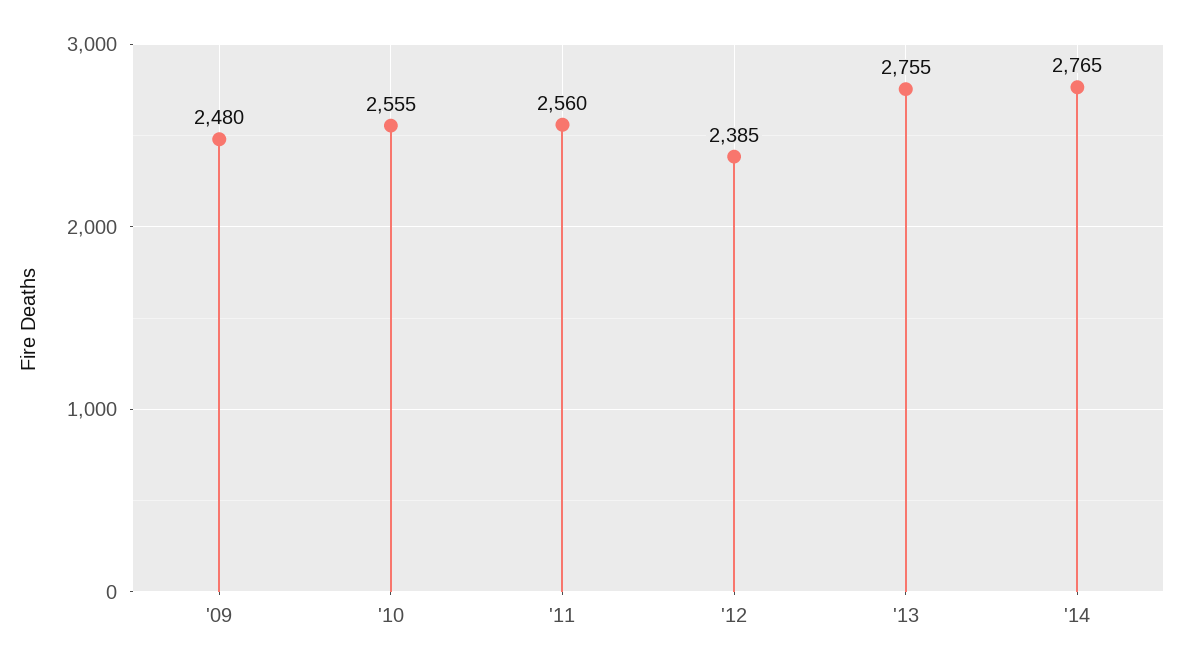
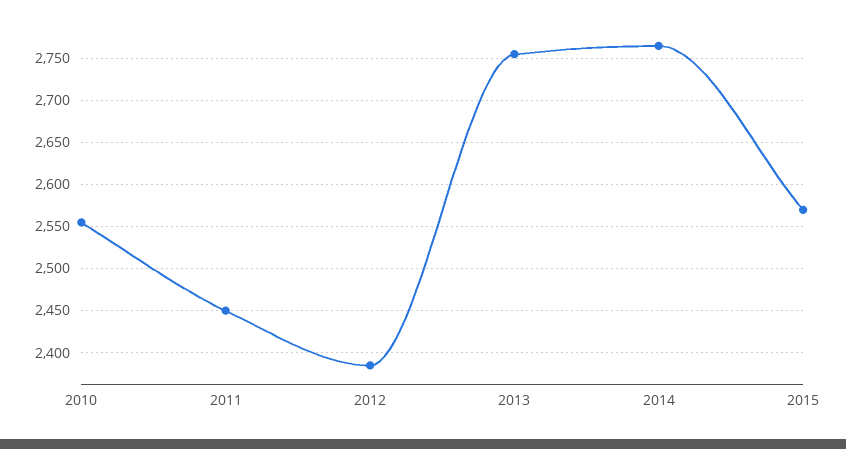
'09: 2480 -> none
'11: 2560 -> 2450
2015: none -> 2570

